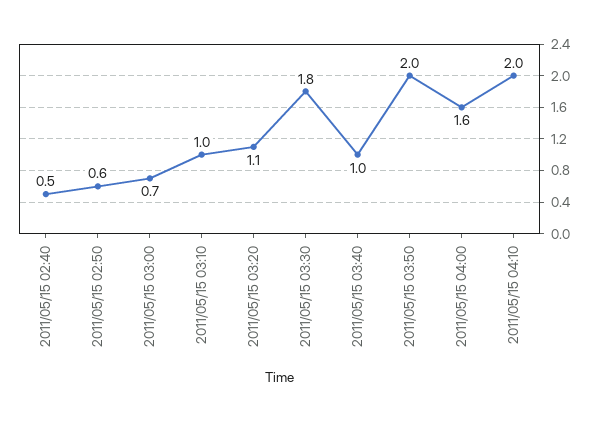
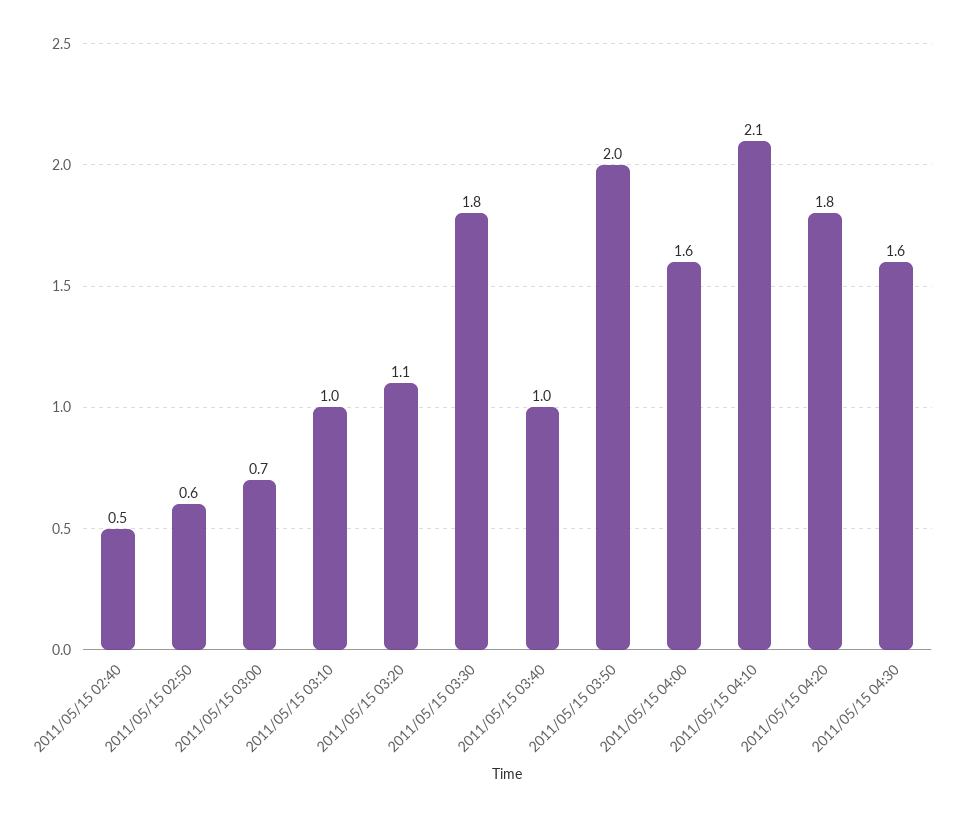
2011/05/15 04:10: 2 -> 2.1
2011/05/15 04:20: none -> 1.8
2011/05/15 04:30: none -> 1.6

